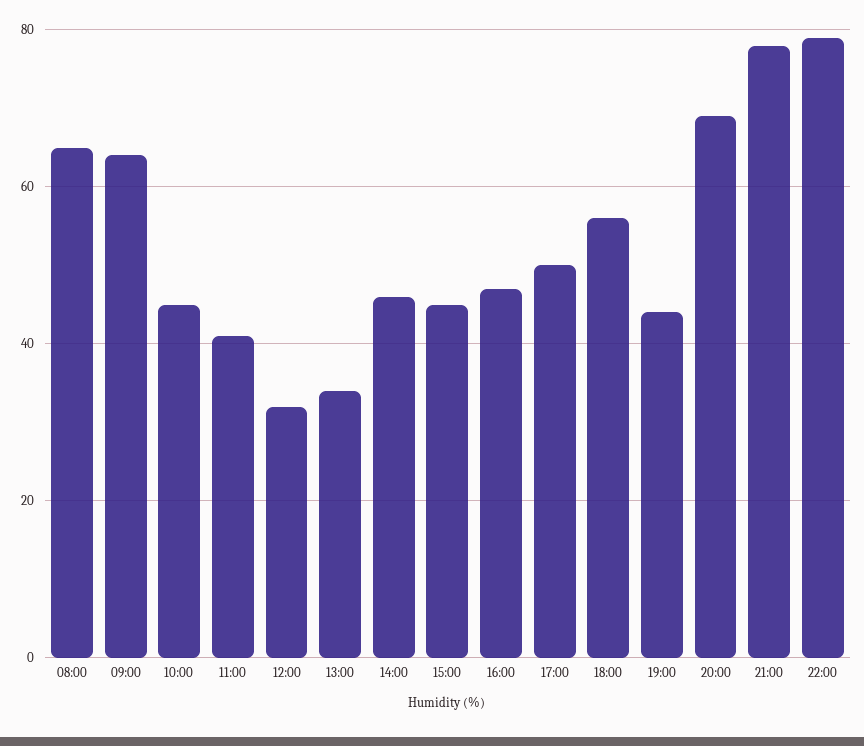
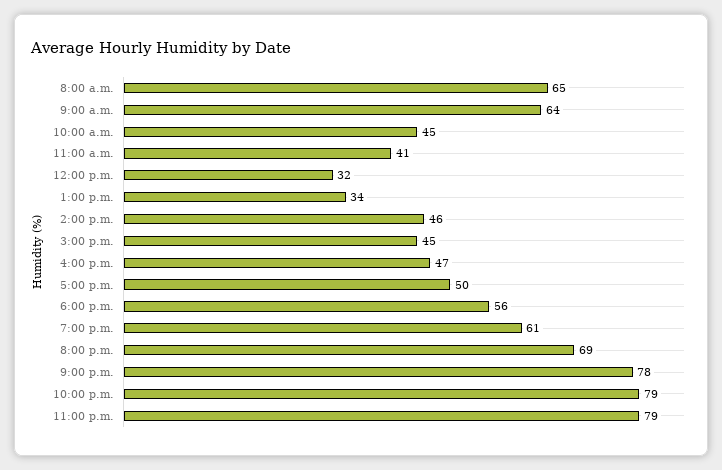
19:00: 45 -> 61
11:00 p.m.: none -> 79

